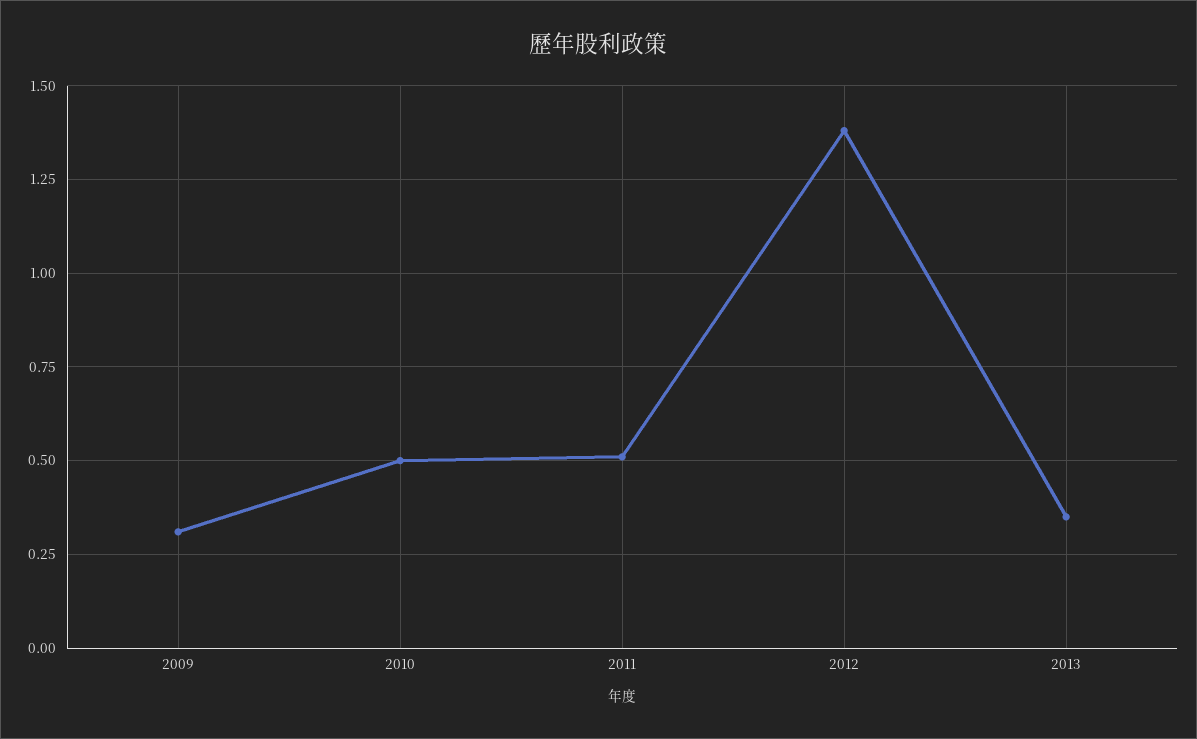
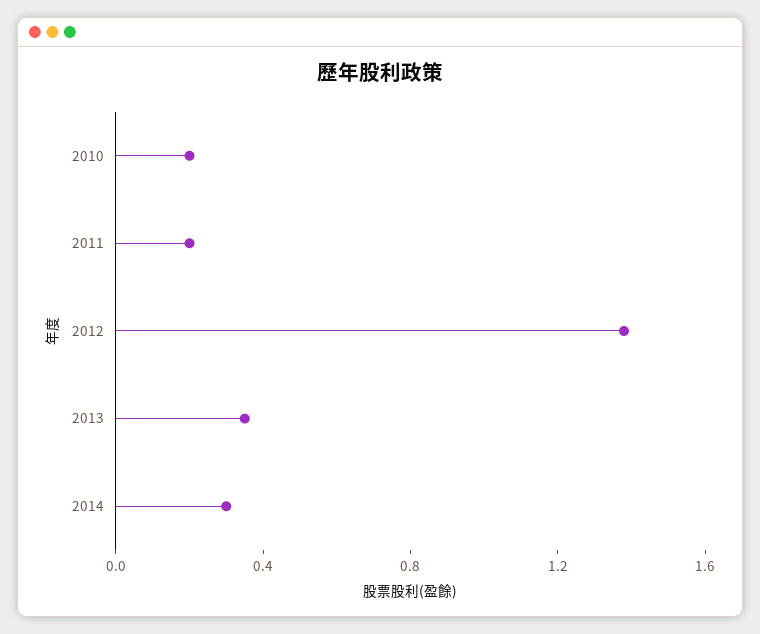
2009: 0.3 -> none
2010: 0.5 -> 0.2
2011: 0.5 -> 0.2
2014: none -> 0.3

